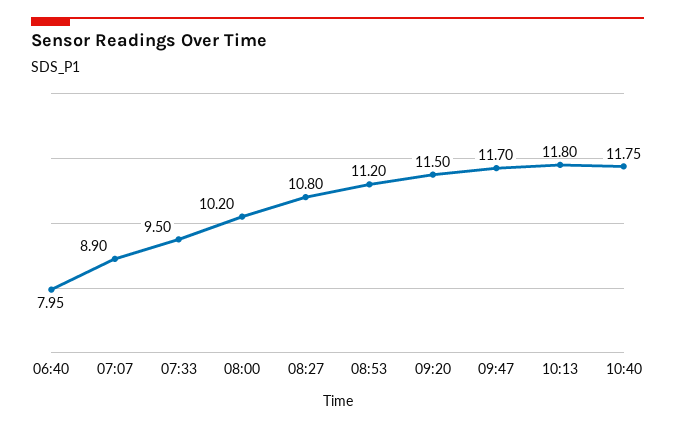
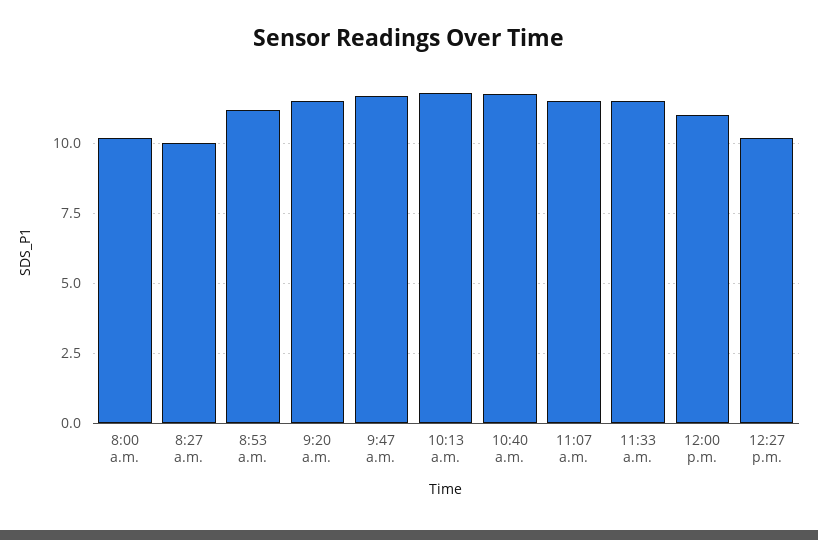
06:40: 7.95 -> none
07:07: 8.9 -> none
07:33: 9.5 -> none
08:27: 10.8 -> 10
11:07 a.m.: none -> 11.5
11:33 a.m.: none -> 11.5
12:00 p.m.: none -> 11
12:27 p.m.: none -> 10.25

